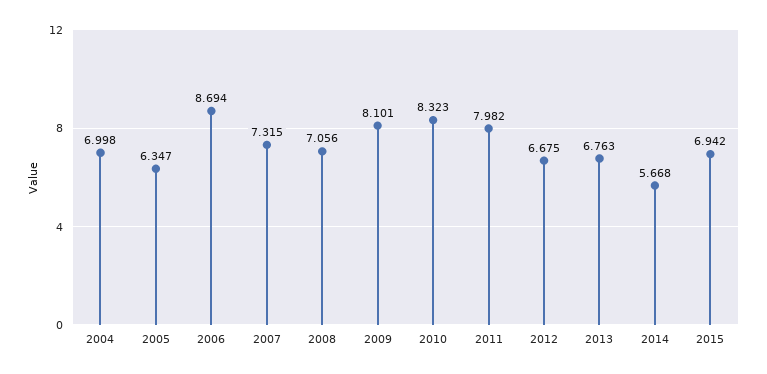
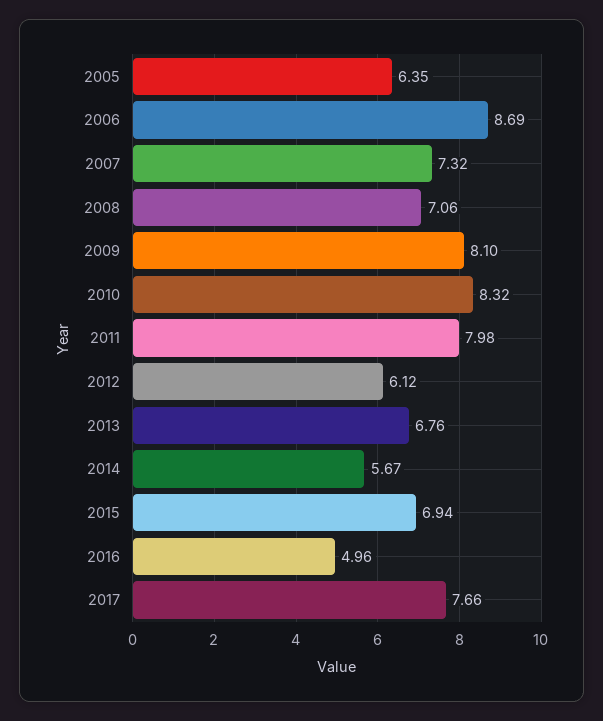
2004: 6.998 -> none
2012: 6.675 -> 6.12
2016: none -> 4.96
2017: none -> 7.66

